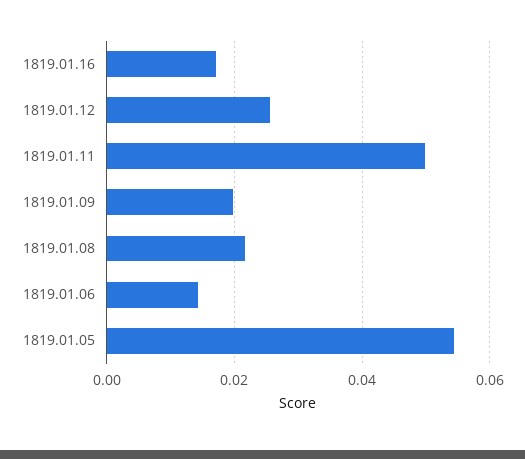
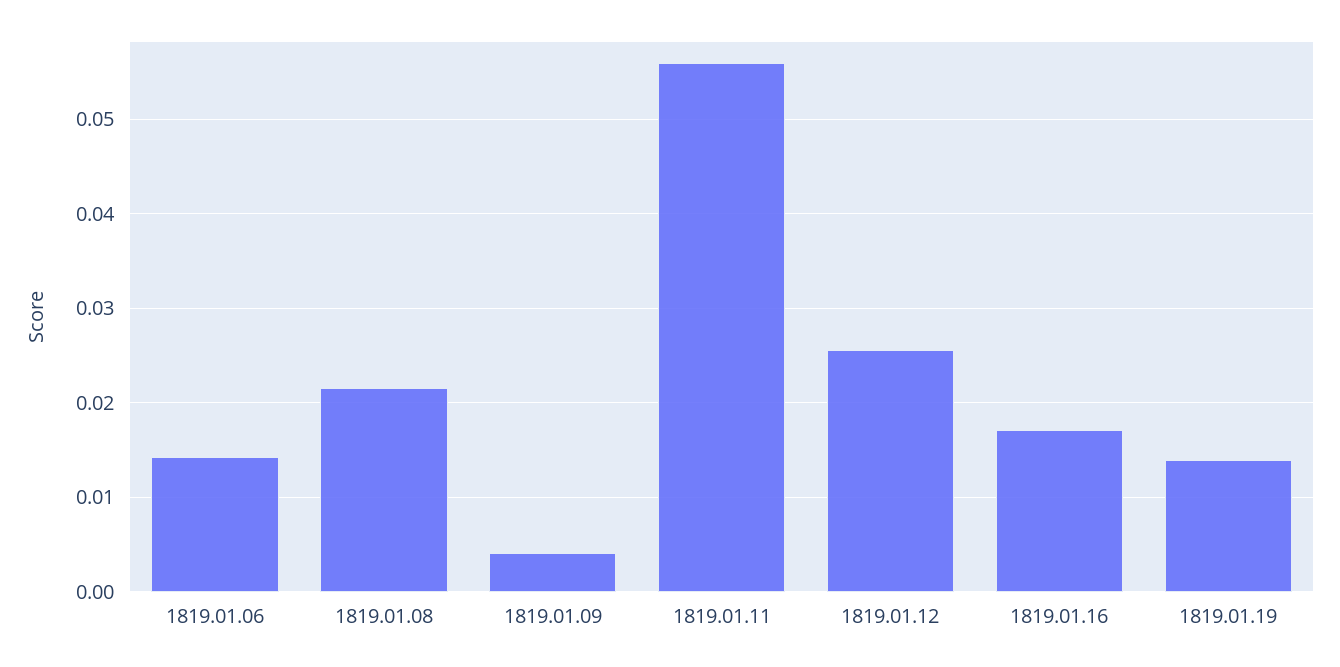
1819.01.11: 0.05 -> 0.056
1819.01.09: 0.02 -> 0.004
1819.01.05: 0.054 -> none
1819.01.19: none -> 0.014

